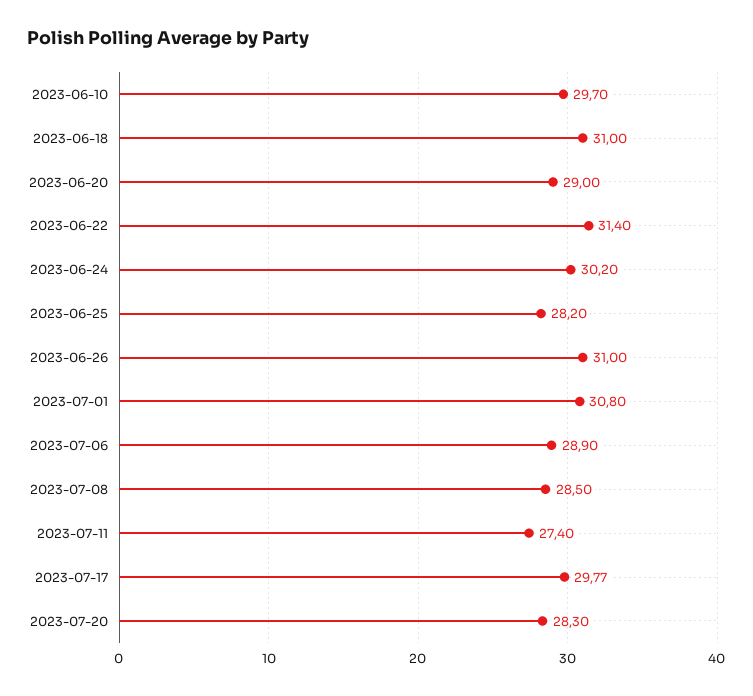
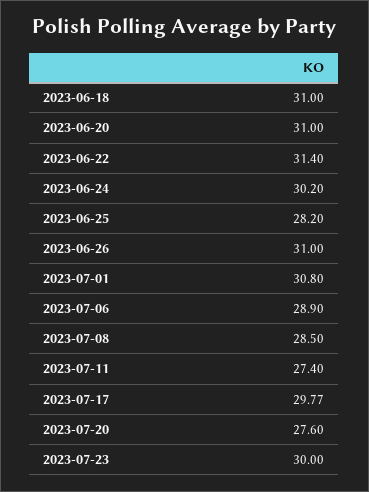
2023-06-10: 29.7 -> none
2023-06-20: 29 -> 31
2023-07-20: 28.3 -> 27.6
2023-07-23: none -> 30

